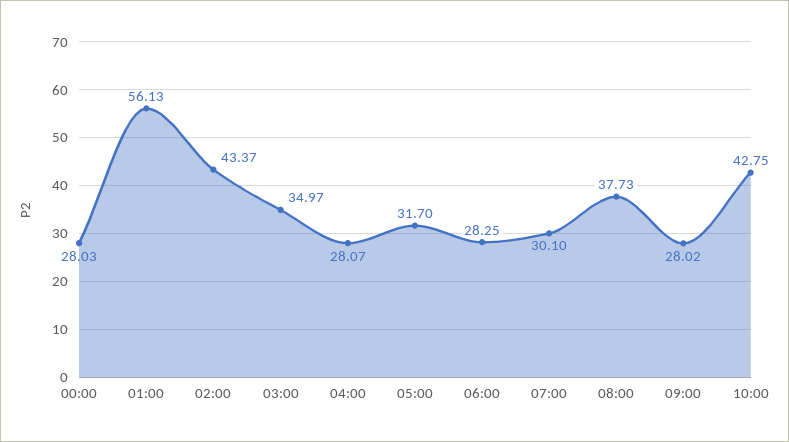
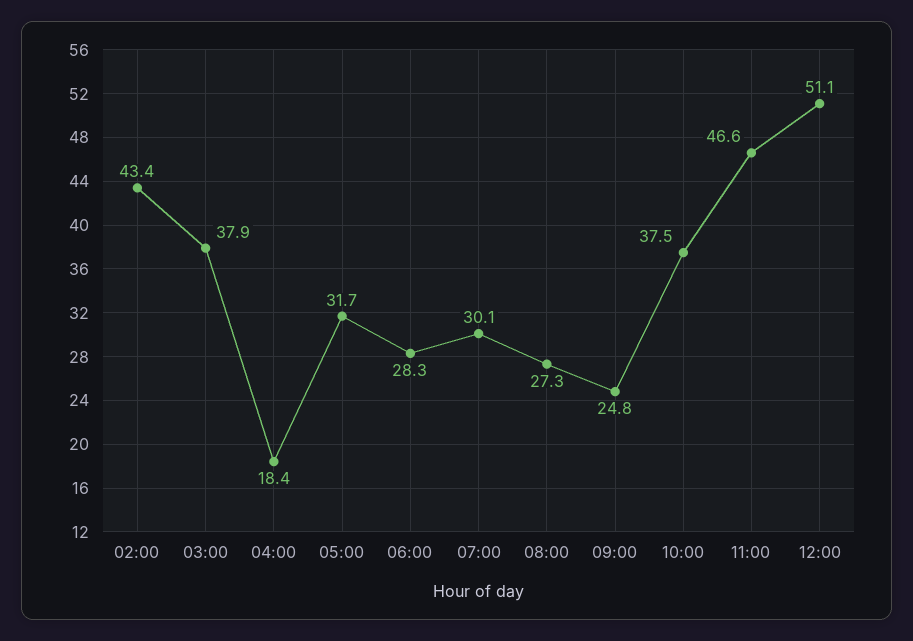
00:00: 28.03 -> none
01:00: 56.13 -> none
03:00: 34.97 -> 37.9
04:00: 28.07 -> 18.4
08:00: 37.73 -> 27.3
09:00: 28.02 -> 24.8
10:00: 42.75 -> 37.5
11:00: none -> 46.6
12:00: none -> 51.1

